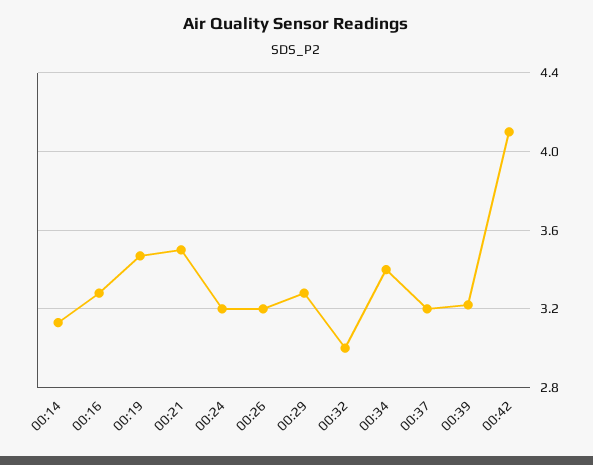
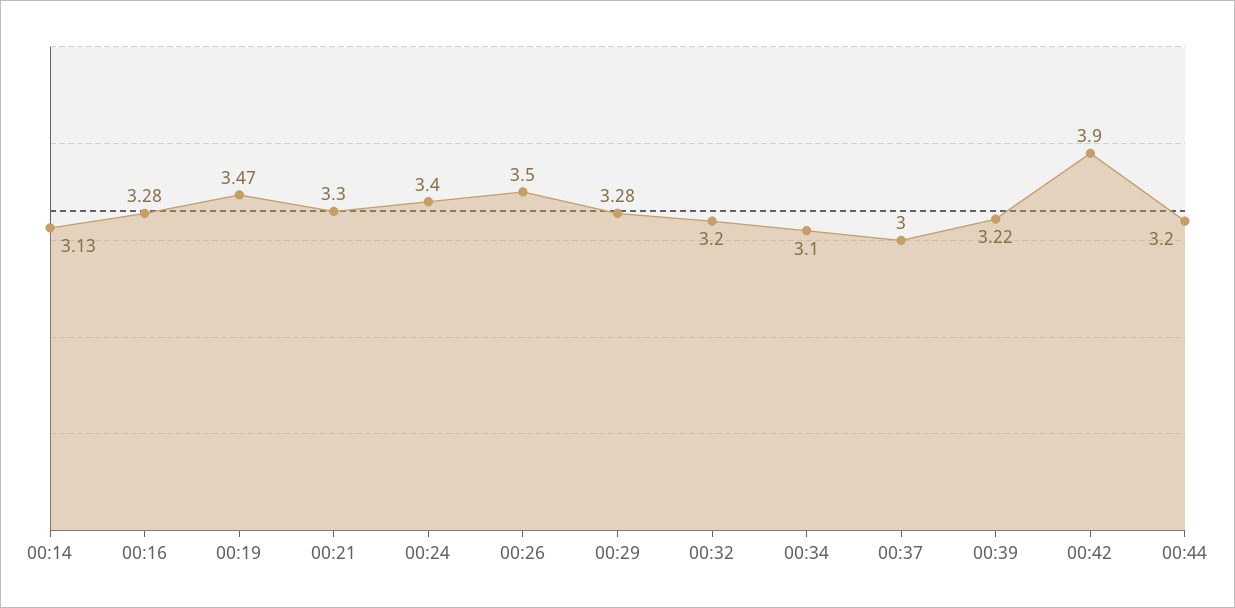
00:21: 3.5 -> 3.3
00:24: 3.2 -> 3.4
00:26: 3.2 -> 3.5
00:32: 3 -> 3.2
00:34: 3.4 -> 3.1
00:37: 3.2 -> 3
00:42: 4.1 -> 3.9
00:44: none -> 3.2

